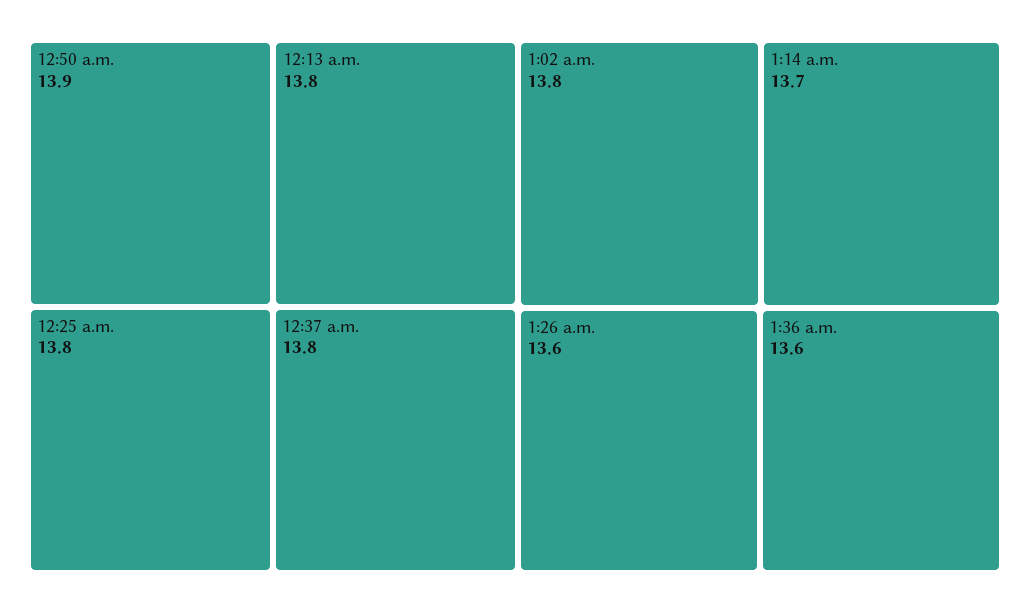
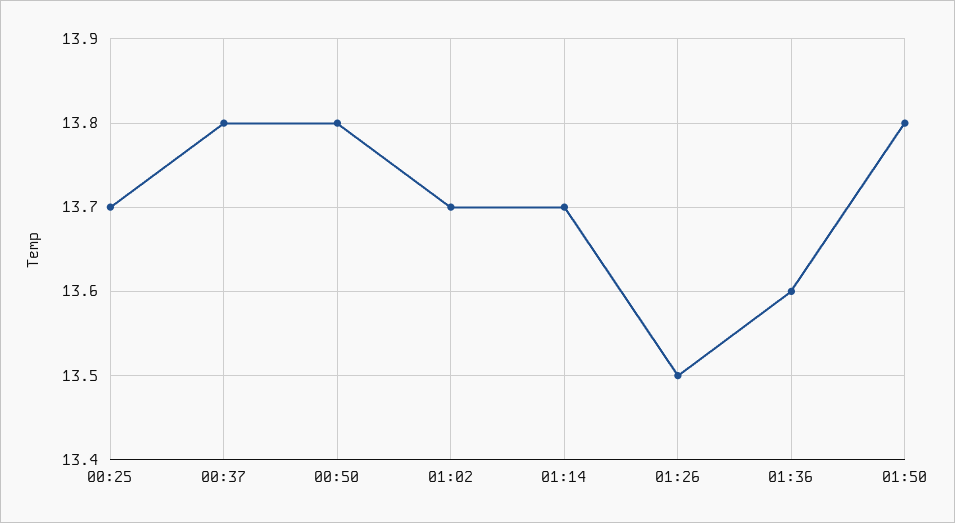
12:50 a.m.: 13.9 -> 13.8
12:13 a.m.: 13.8 -> none
12:25 a.m.: 13.8 -> 13.7
1:02 a.m.: 13.8 -> 13.7
1:26 a.m.: 13.6 -> 13.5
01:50: none -> 13.8

